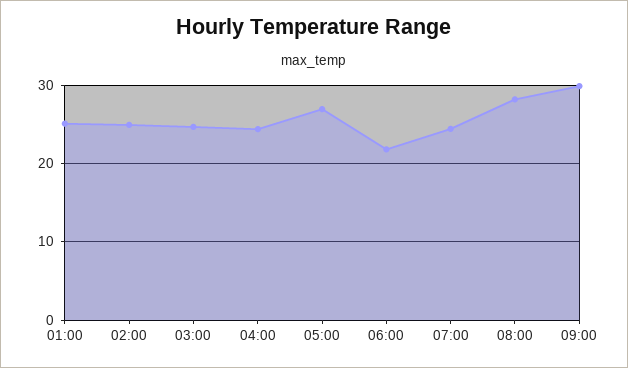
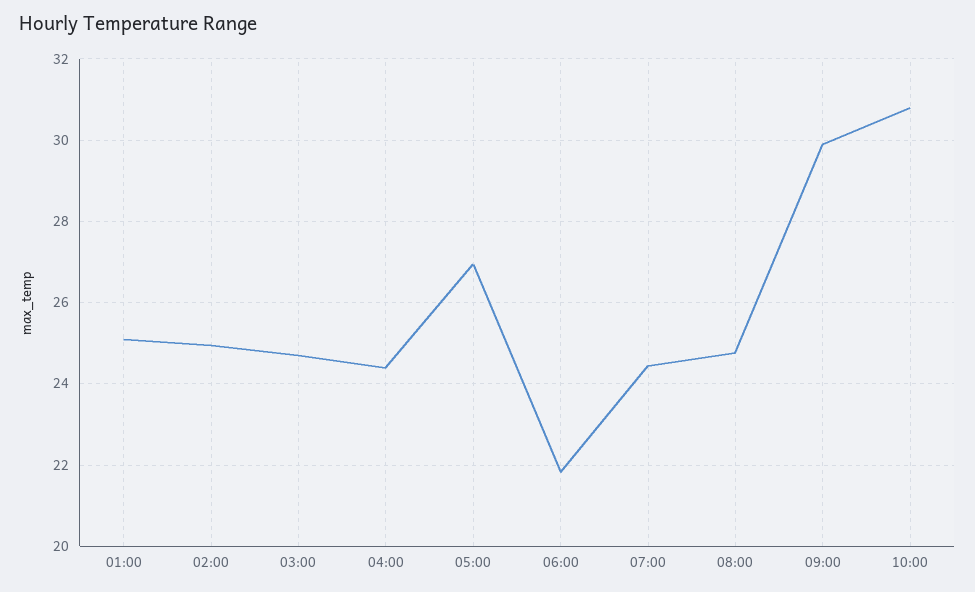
08:00: 28 -> 24.8
10:00: none -> 30.8

